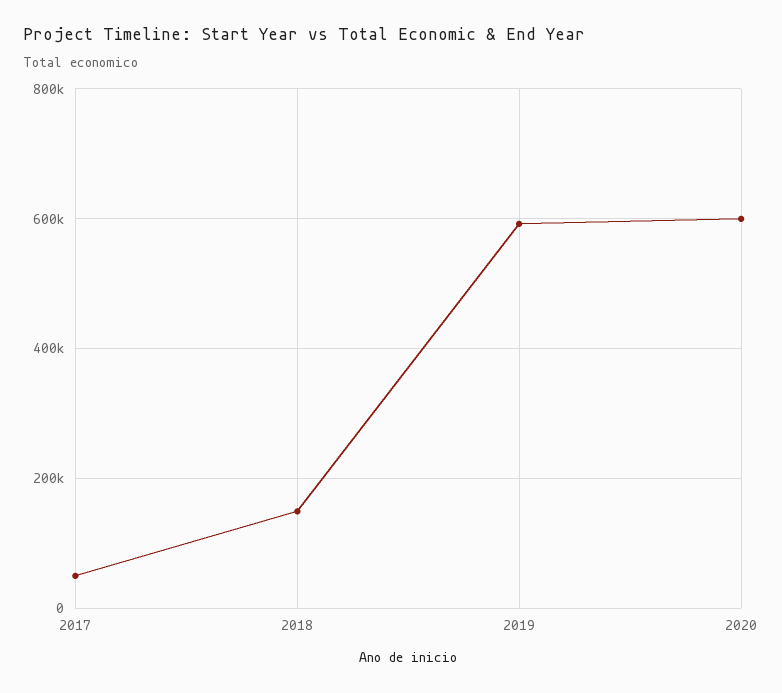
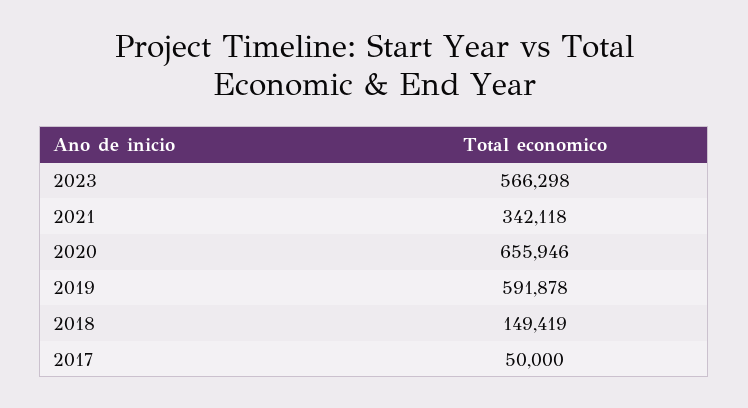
2020: 600000 -> 655946
2023: none -> 566298
2021: none -> 342118

